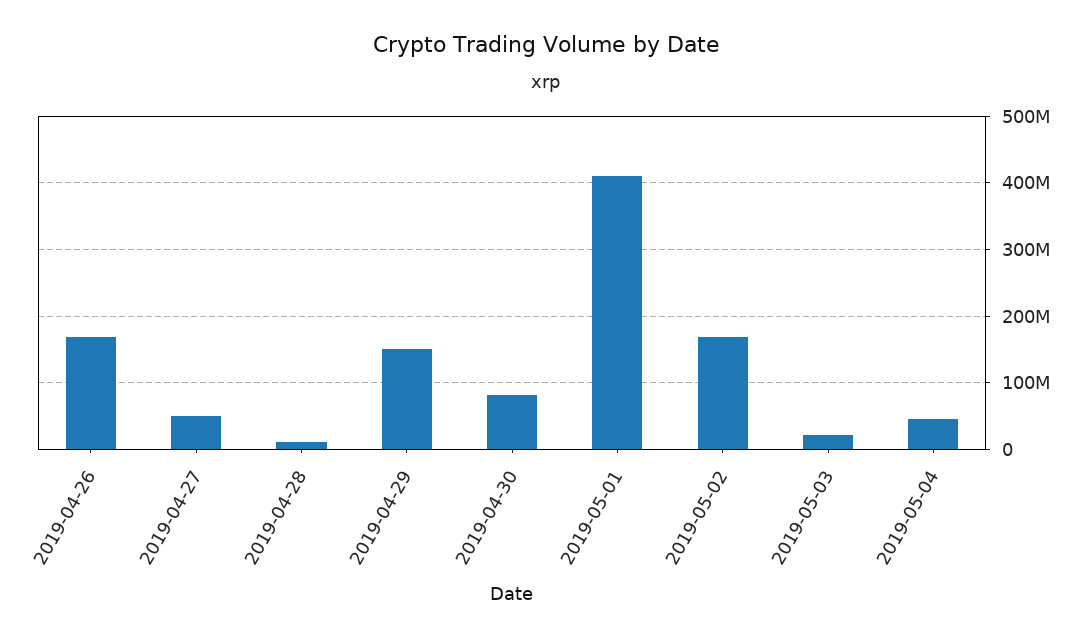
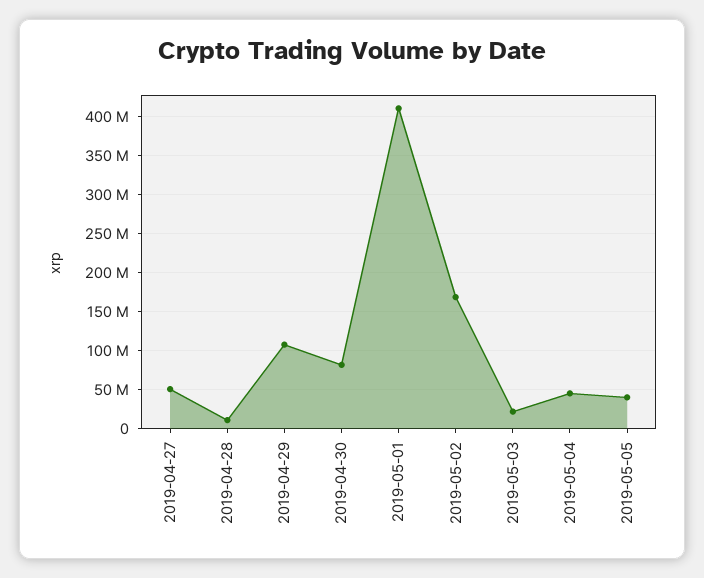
2019-04-26: 170000000 -> none
2019-04-29: 150000000 -> 110000000
2019-05-05: none -> 40000000

